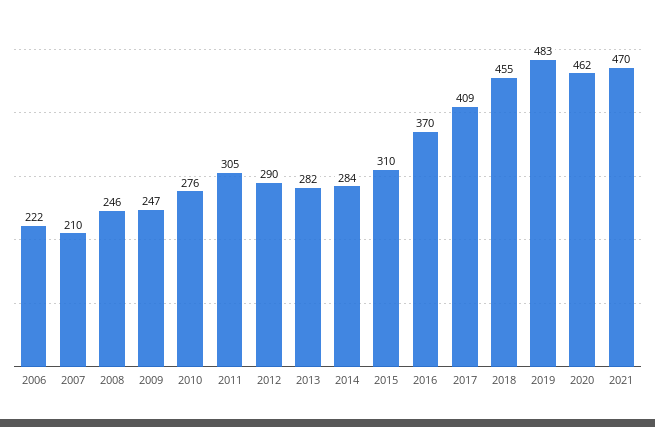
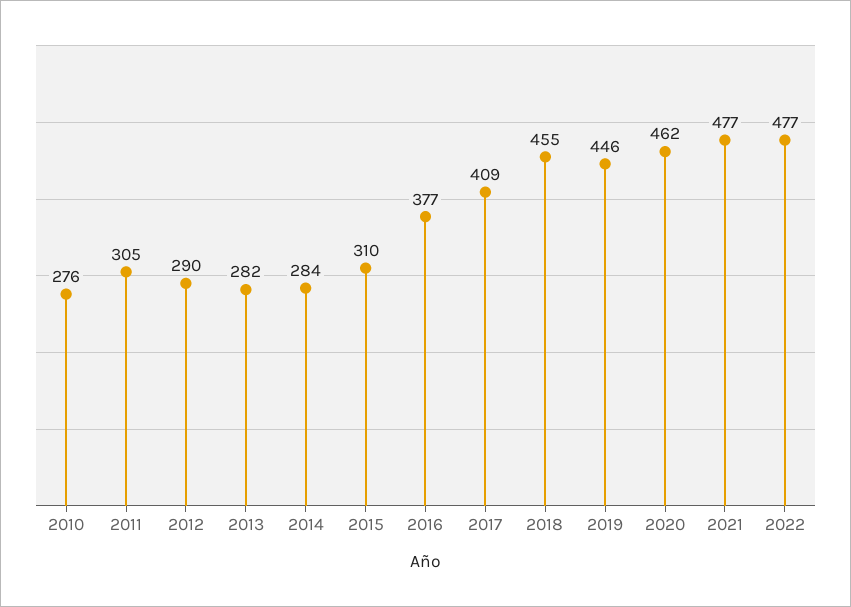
2006: 222 -> none
2007: 210 -> none
2008: 246 -> none
2009: 247 -> none
2016: 370 -> 377
2019: 483 -> 446
2021: 470 -> 477
2022: none -> 477

